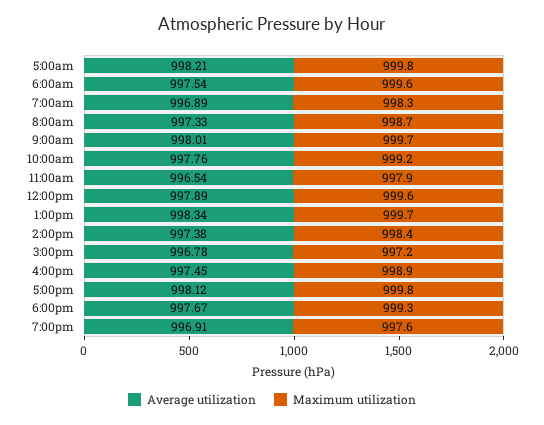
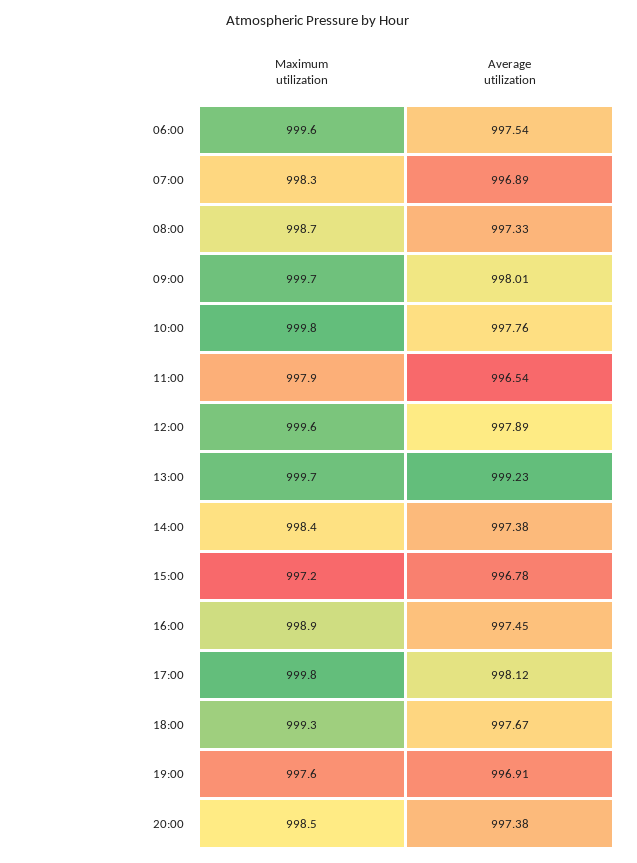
Average utilization, 5:00am: 998.21 -> none
Maximum utilization, 5:00am: 999.8 -> none
Maximum utilization, 10:00am: 999.2 -> 999.8
Average utilization, 1:00pm: 998.34 -> 999.23
Maximum utilization, 20:00: none -> 998.5
Average utilization, 20:00: none -> 997.38

